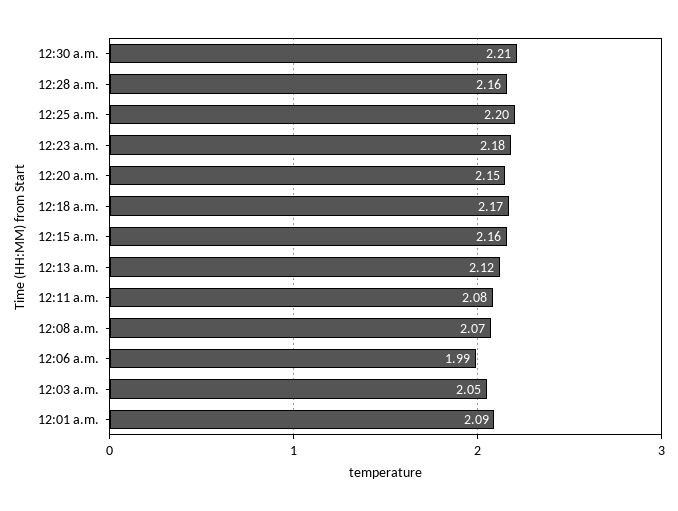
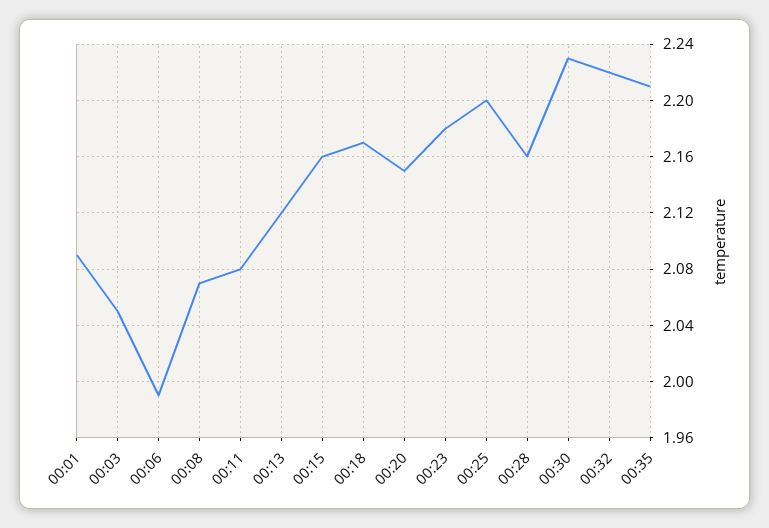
12:30 a.m.: 2.21 -> 2.23
00:32: none -> 2.22
00:35: none -> 2.21

